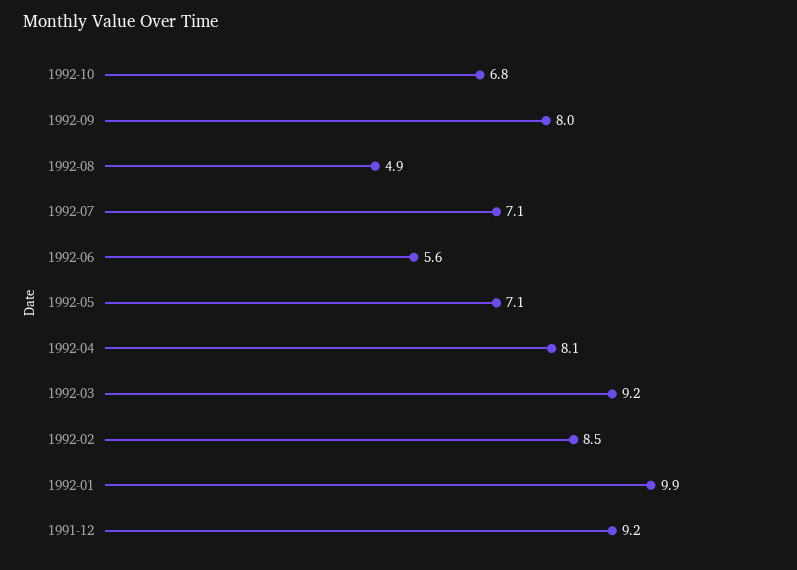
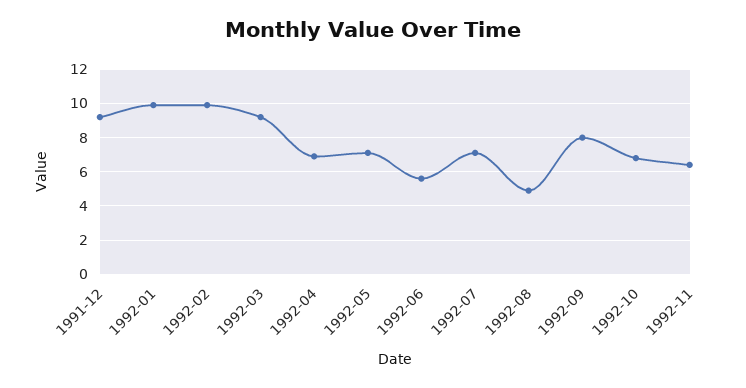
1992-04: 8.1 -> 7
1992-02: 8.5 -> 10
1992-11: none -> 6.5

